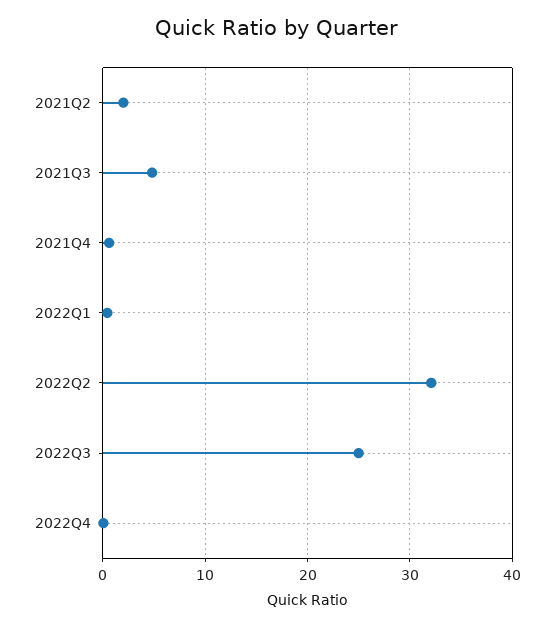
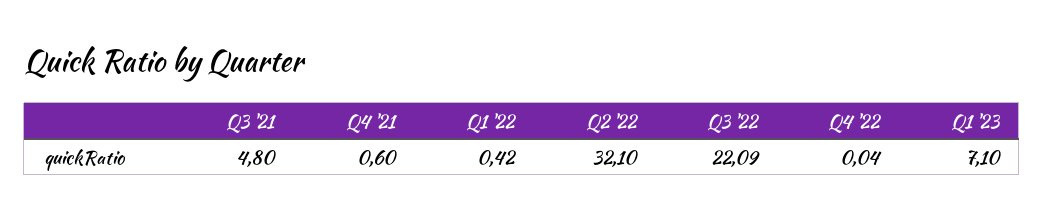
2021Q2: 2 -> none
2022Q3: 25 -> 22.09
Q1 '23: none -> 7.1

